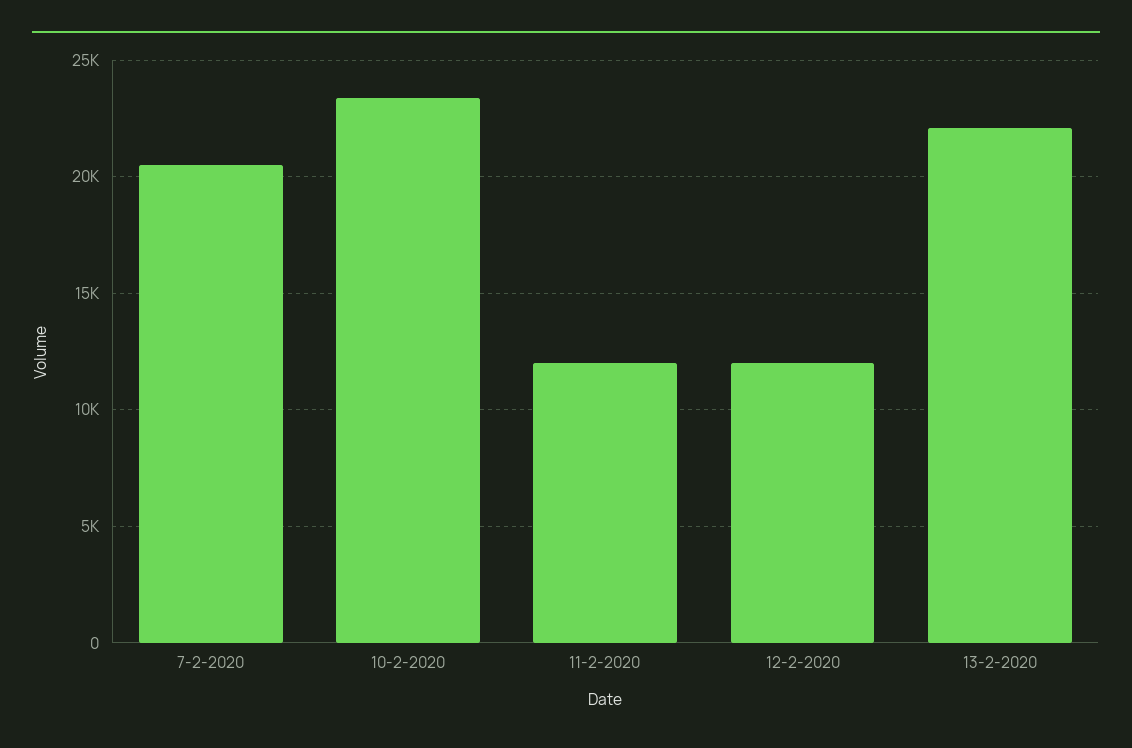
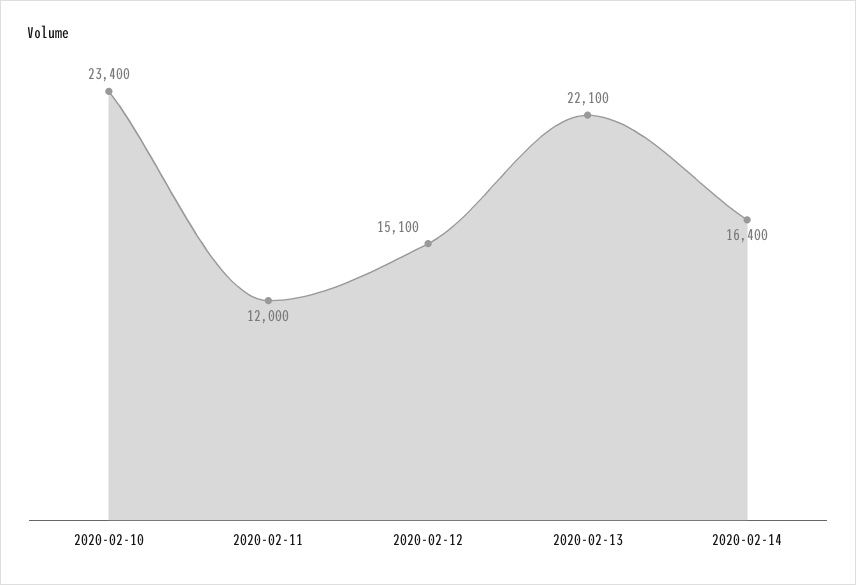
7-2-2020: 20500 -> none
12-2-2020: 12000 -> 15100
2020-02-14: none -> 16400

